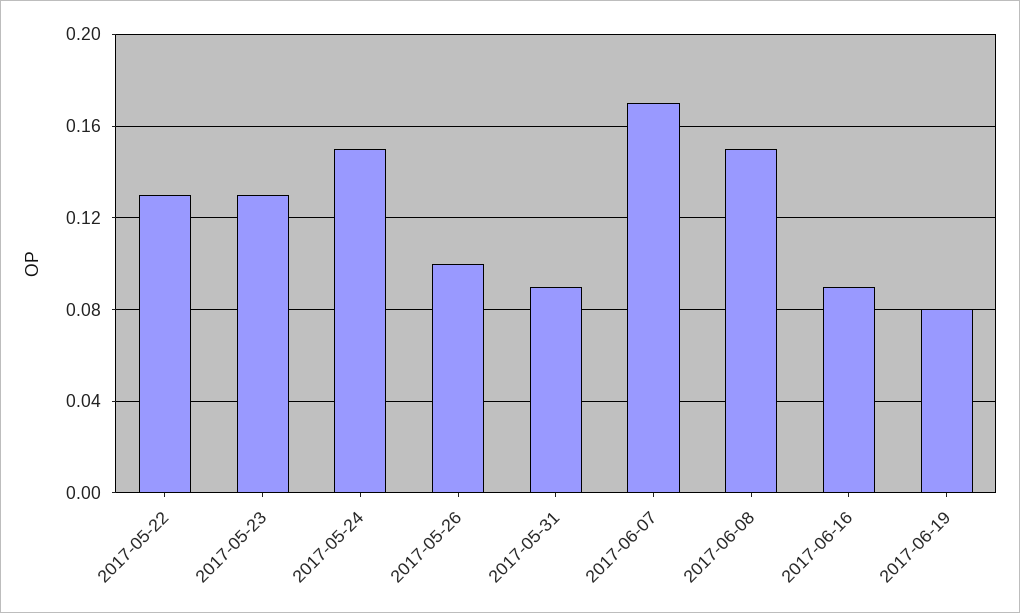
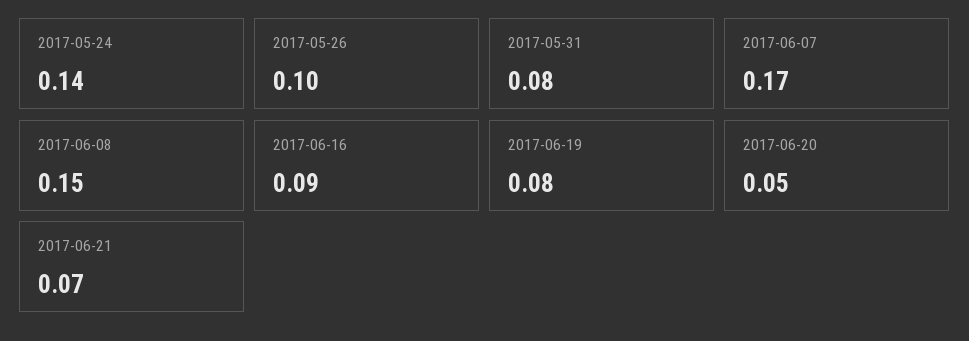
2017-05-22: 0.13 -> none
2017-05-23: 0.13 -> none
2017-05-24: 0.15 -> 0.14
2017-05-31: 0.09 -> 0.08
2017-06-20: none -> 0.05
2017-06-21: none -> 0.07

